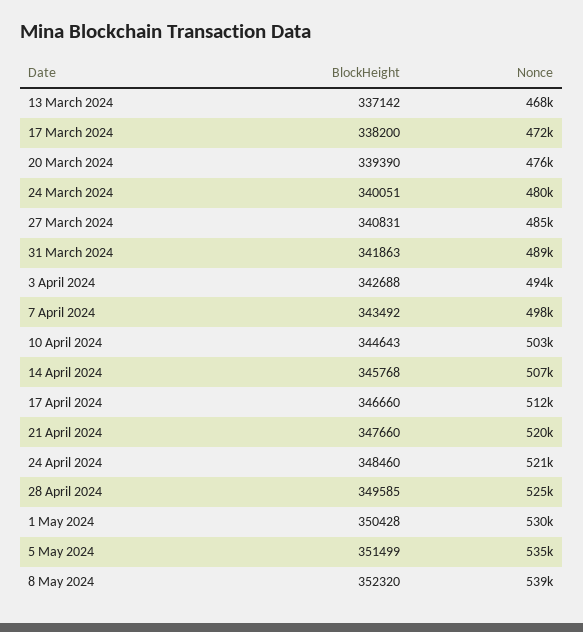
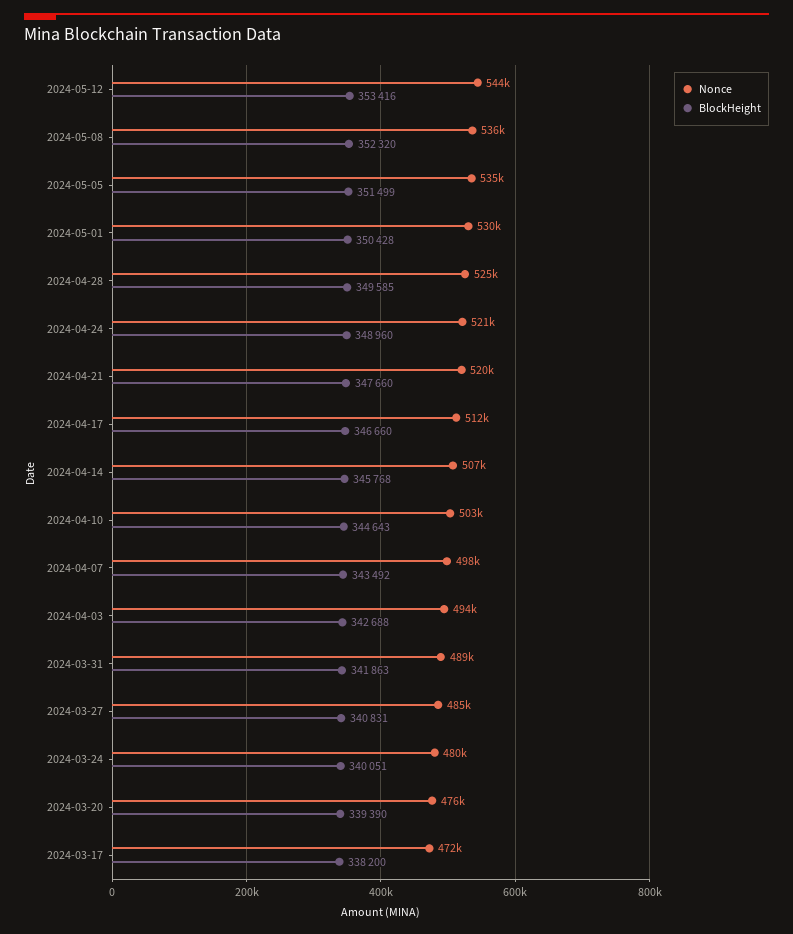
BlockHeight, 13 March 2024: 337142 -> none
Nonce, 13 March 2024: 468000 -> none
BlockHeight, 24 April 2024: 348460 -> 348960
Nonce, 8 May 2024: 539000 -> 536000
Nonce, 2024-05-12: none -> 544000
BlockHeight, 2024-05-12: none -> 353416

